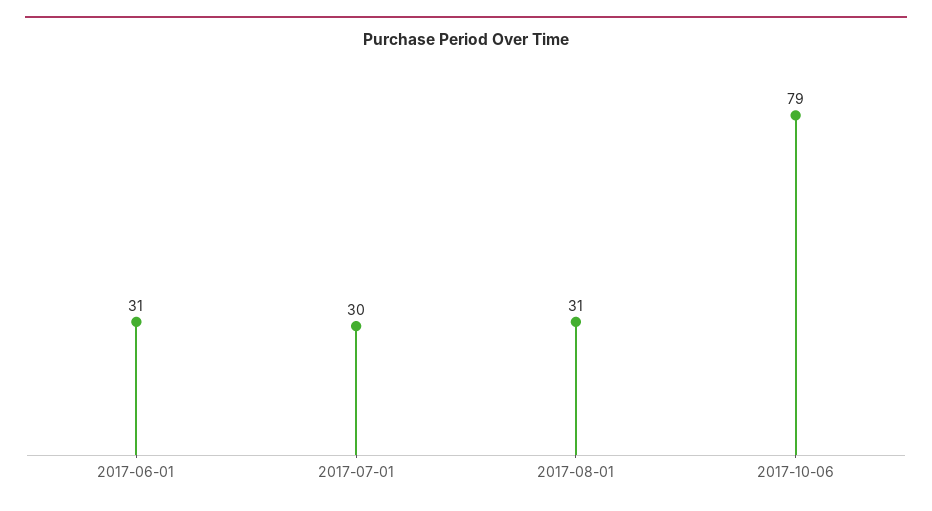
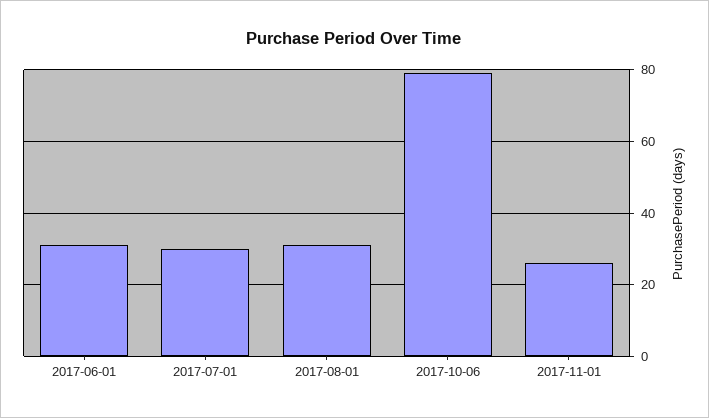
2017-11-01: none -> 25

